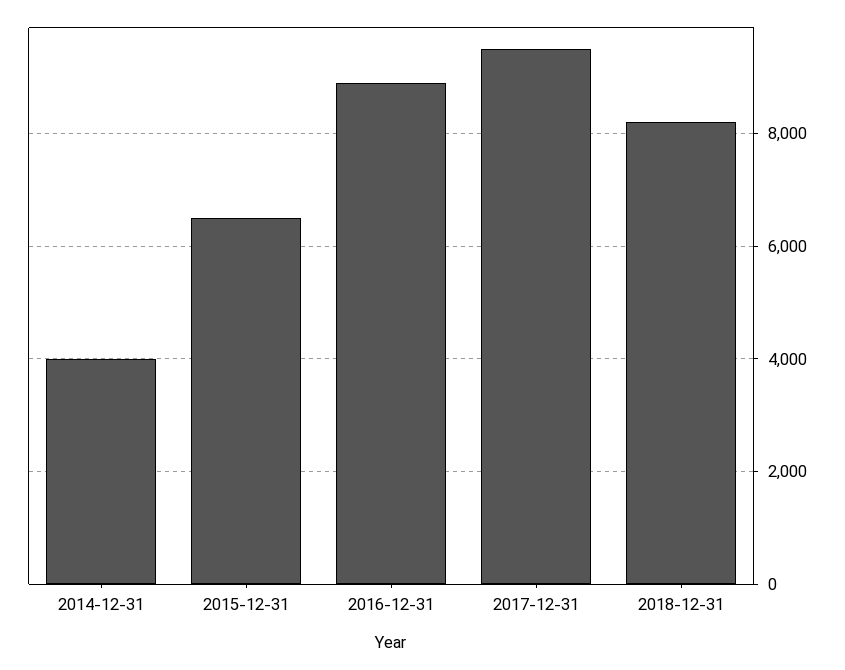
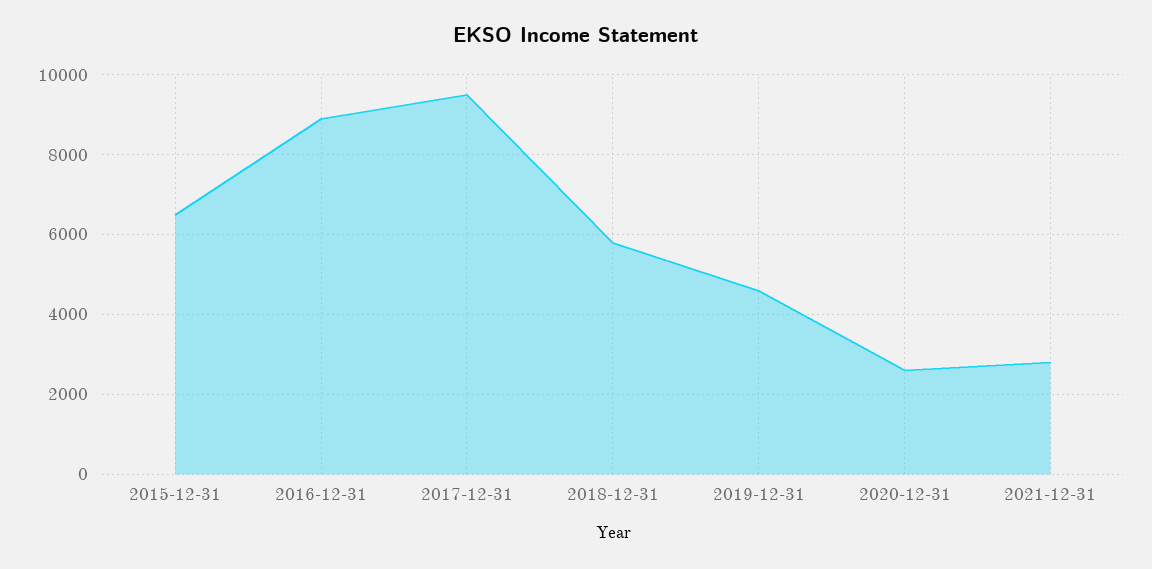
2014-12-31: 4000 -> none
2018-12-31: 8200 -> 5800
2019-12-31: none -> 4600
2020-12-31: none -> 2600
2021-12-31: none -> 2800

